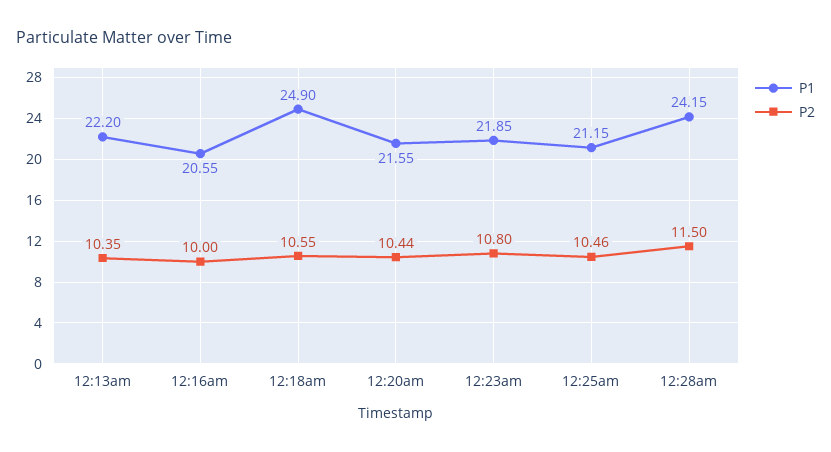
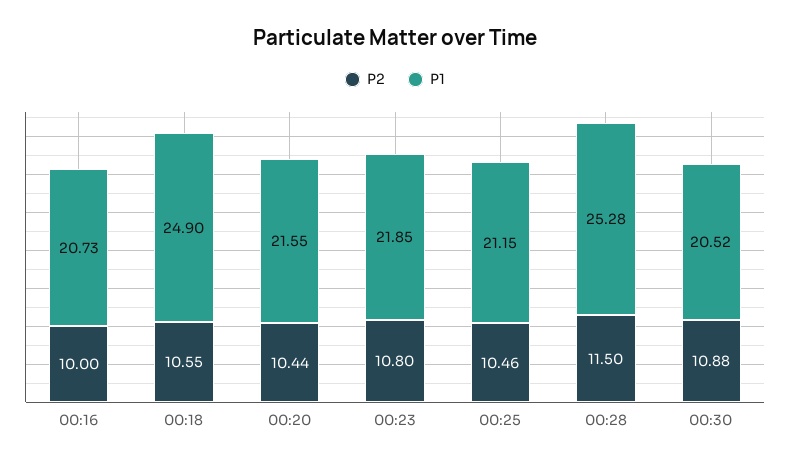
P1, 12:13am: 22.2 -> none
P2, 12:13am: 10.35 -> none
P1, 12:16am: 20.55 -> 20.73
P1, 12:28am: 24.15 -> 25.28
P2, 00:30: none -> 10.88
P1, 00:30: none -> 20.52

